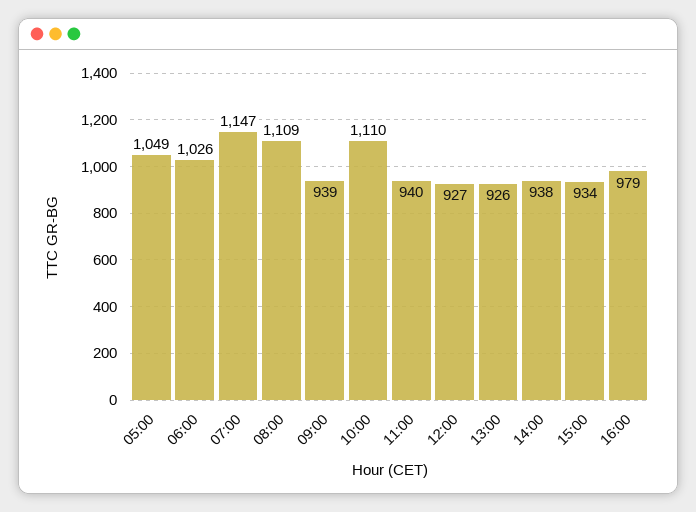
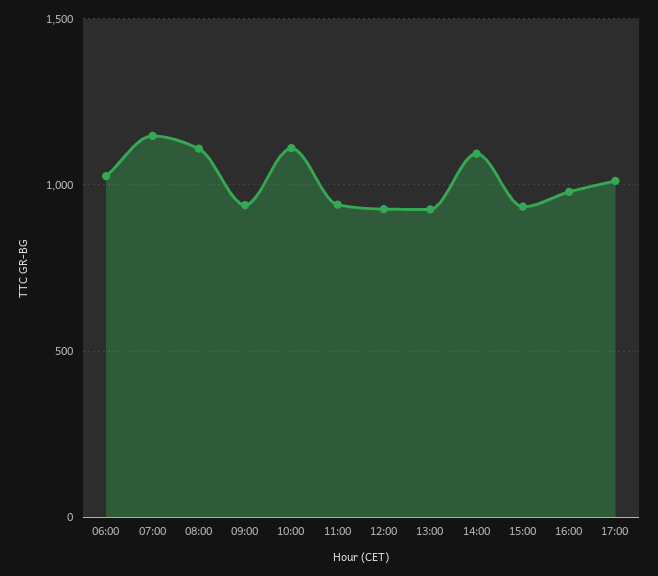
05:00: 1049 -> none
14:00: 938 -> 1100
17:00: none -> 1000

